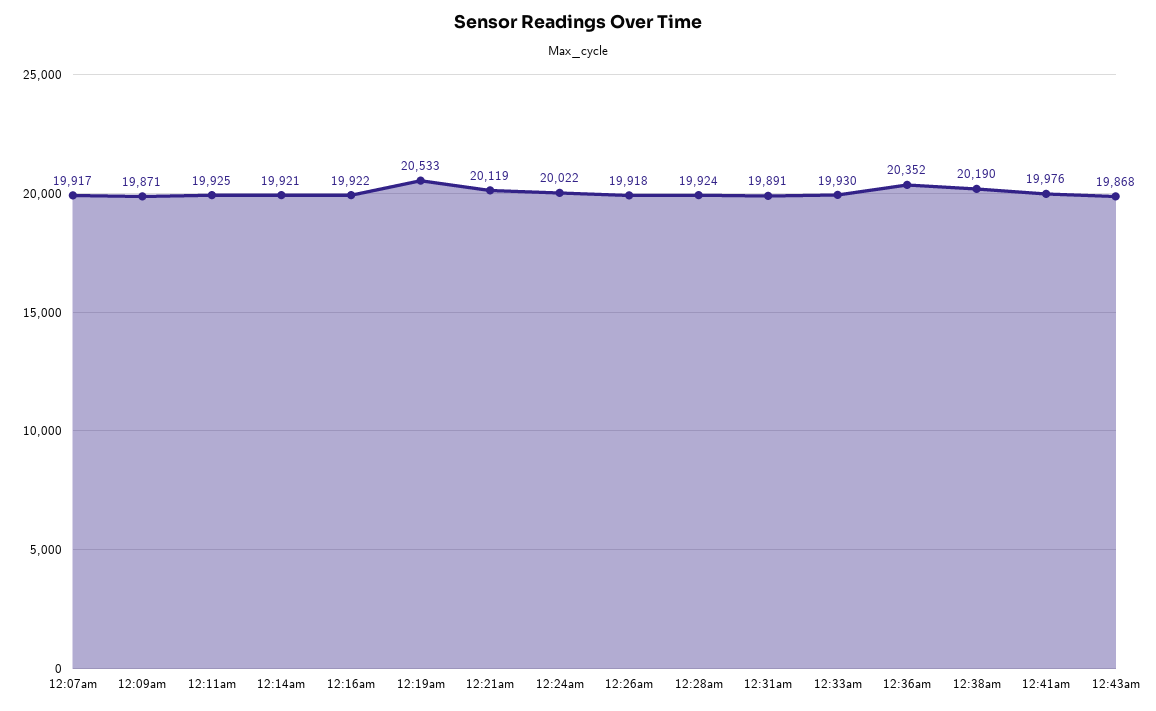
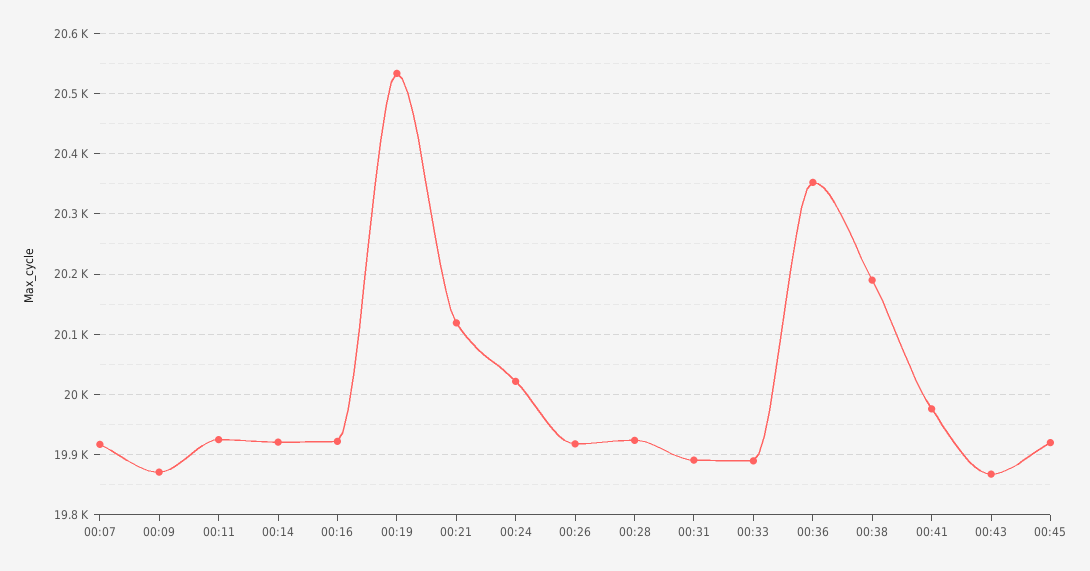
12:33am: 19930 -> 19890
00:45: none -> 19920

